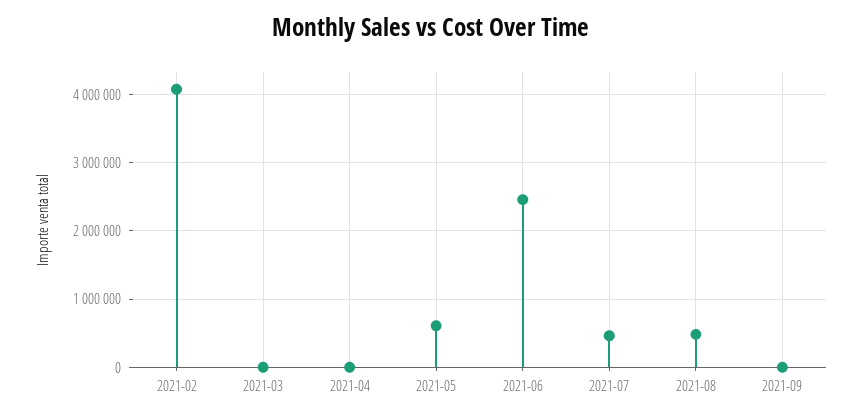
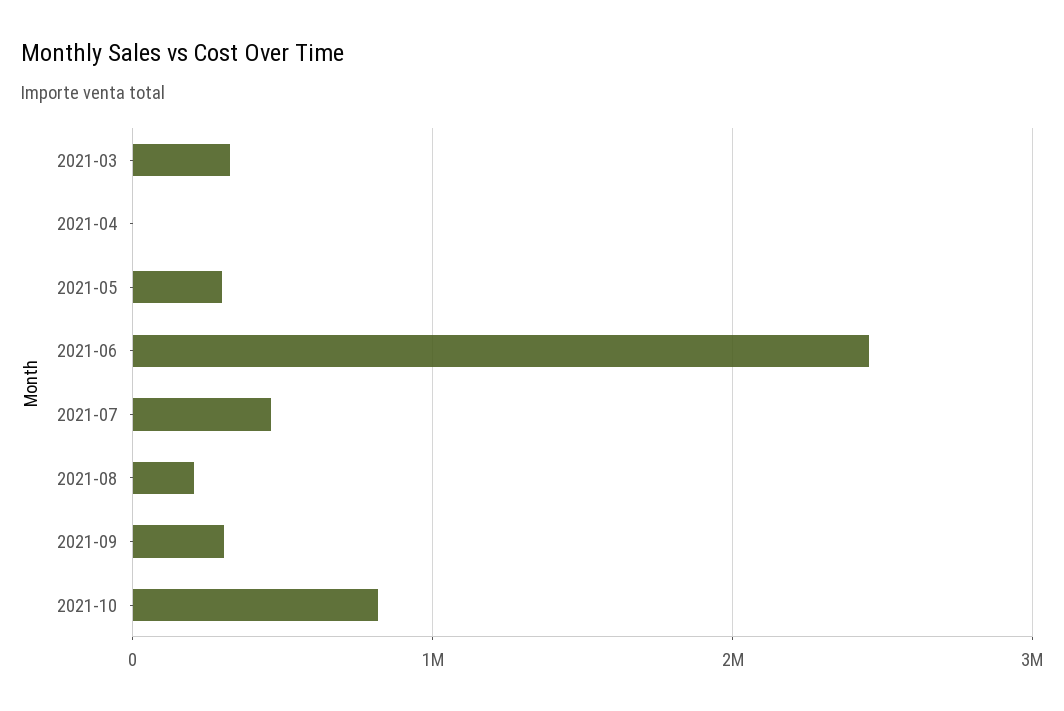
2021-02: 4100000 -> none
2021-03: 0 -> 300000
2021-05: 600000 -> 300000
2021-08: 500000 -> 200000
2021-09: 0 -> 300000
2021-10: none -> 800000

